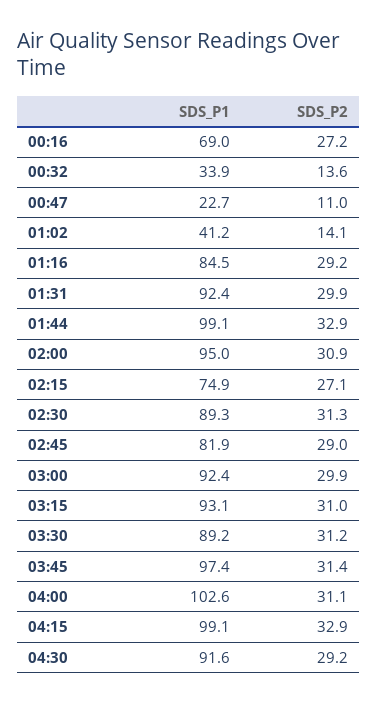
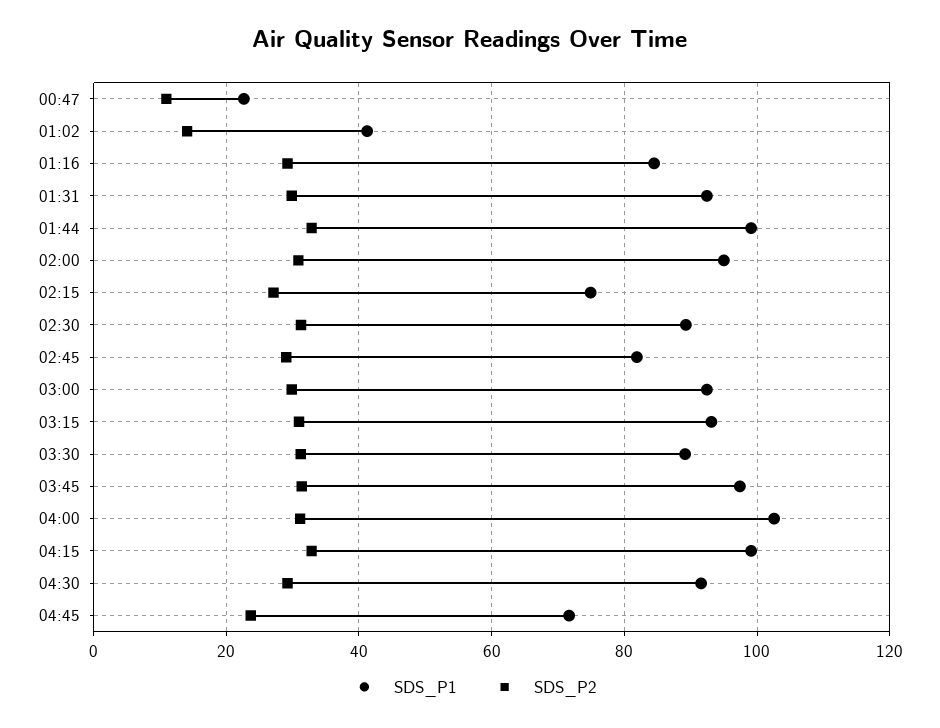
SDS_P1, 00:16: 69 -> none
SDS_P2, 00:16: 27.2 -> none
SDS_P1, 00:32: 33.9 -> none
SDS_P2, 00:32: 13.6 -> none
SDS_P1, 04:45: none -> 72
SDS_P2, 04:45: none -> 24

